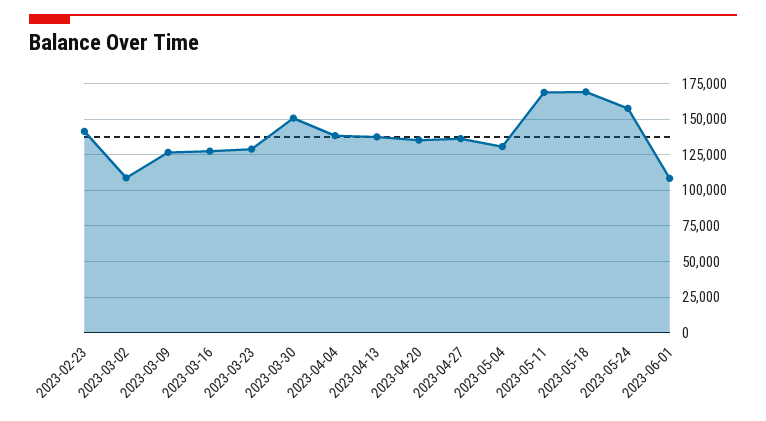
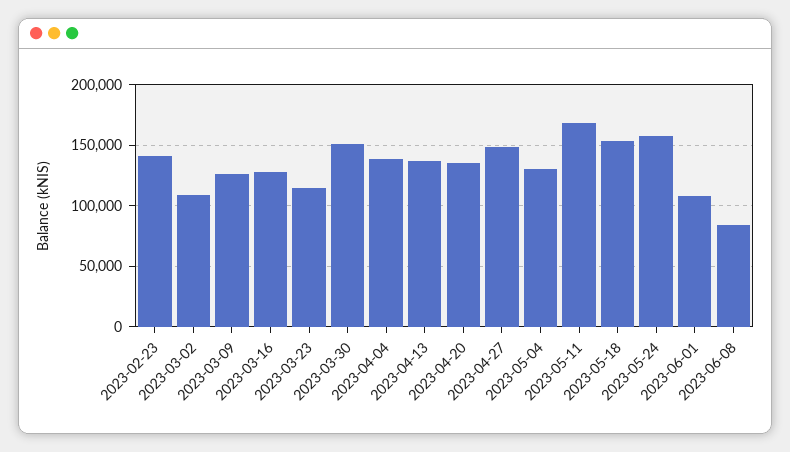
2023-03-23: 130000 -> 115000
2023-04-27: 135000 -> 150000
2023-05-18: 170000 -> 155000
2023-06-08: none -> 85000

